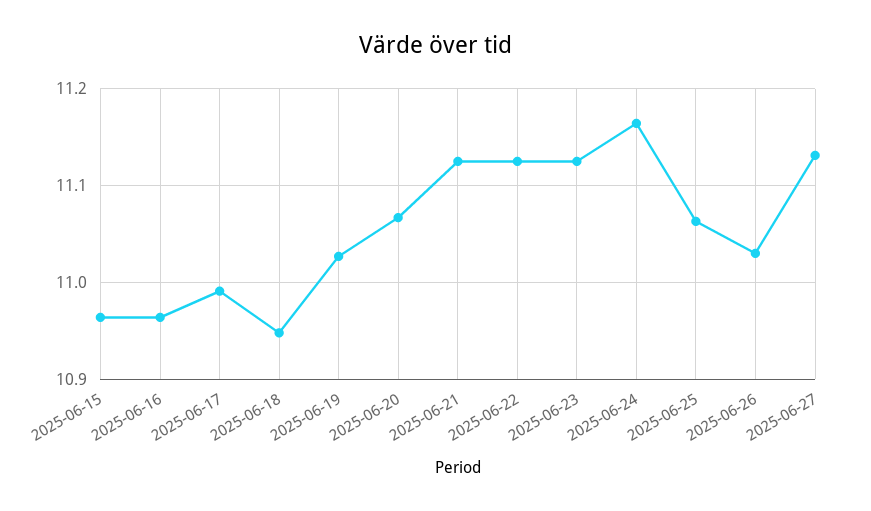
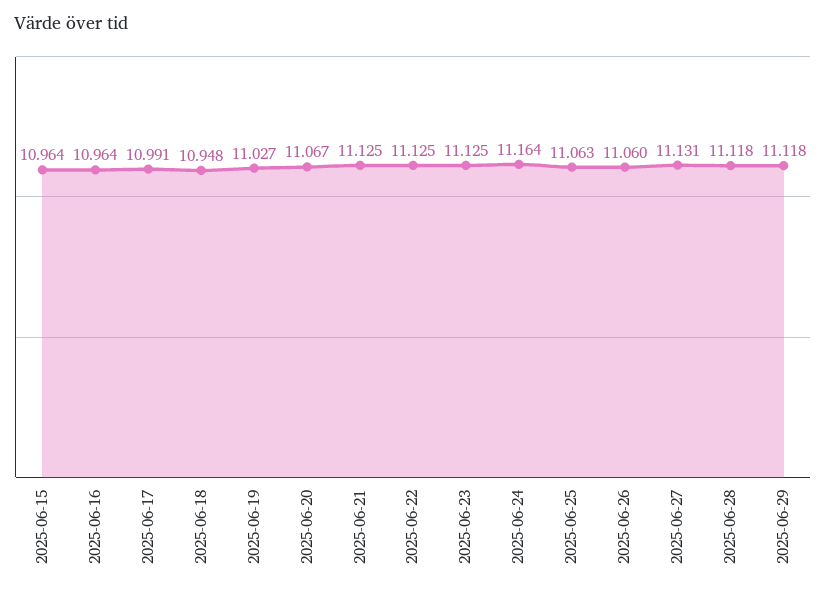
2025-06-26: 11.03 -> 11.06
2025-06-28: none -> 11.118
2025-06-29: none -> 11.118

